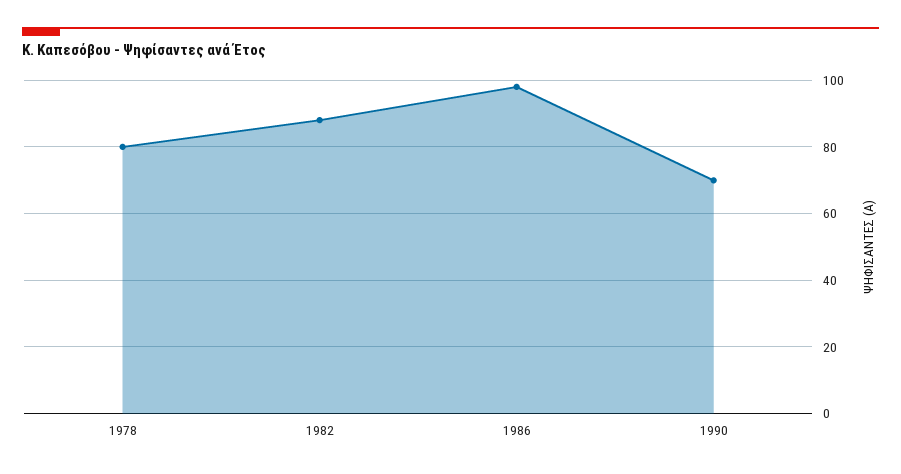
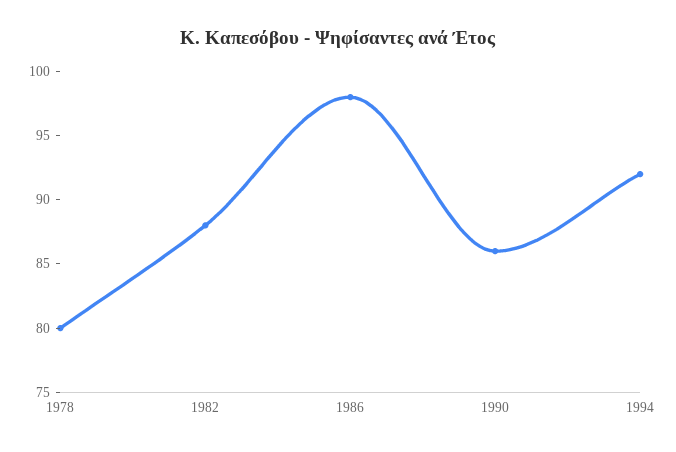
1990: 70 -> 86
1994: none -> 92

